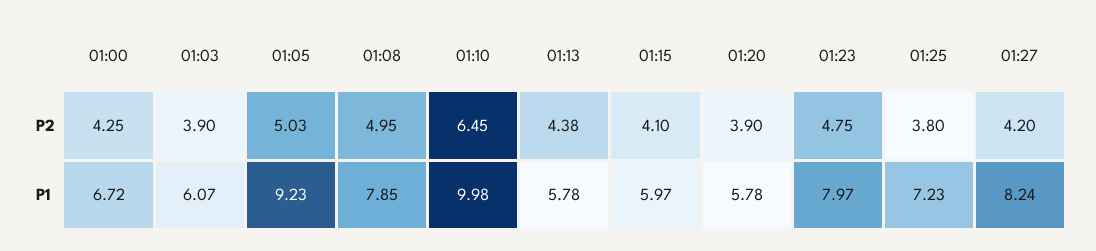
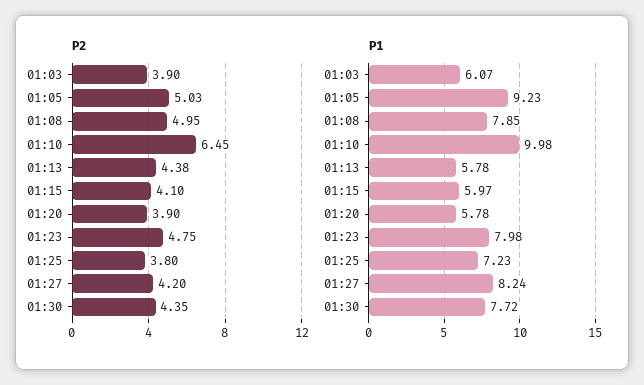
P2, 01:00: 4.25 -> none
P1, 01:00: 6.72 -> none
P1, 01:23: 7.97 -> 7.98
P2, 01:30: none -> 4.35
P1, 01:30: none -> 7.72

